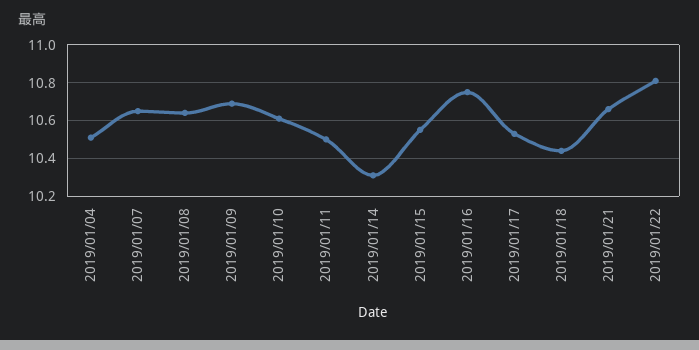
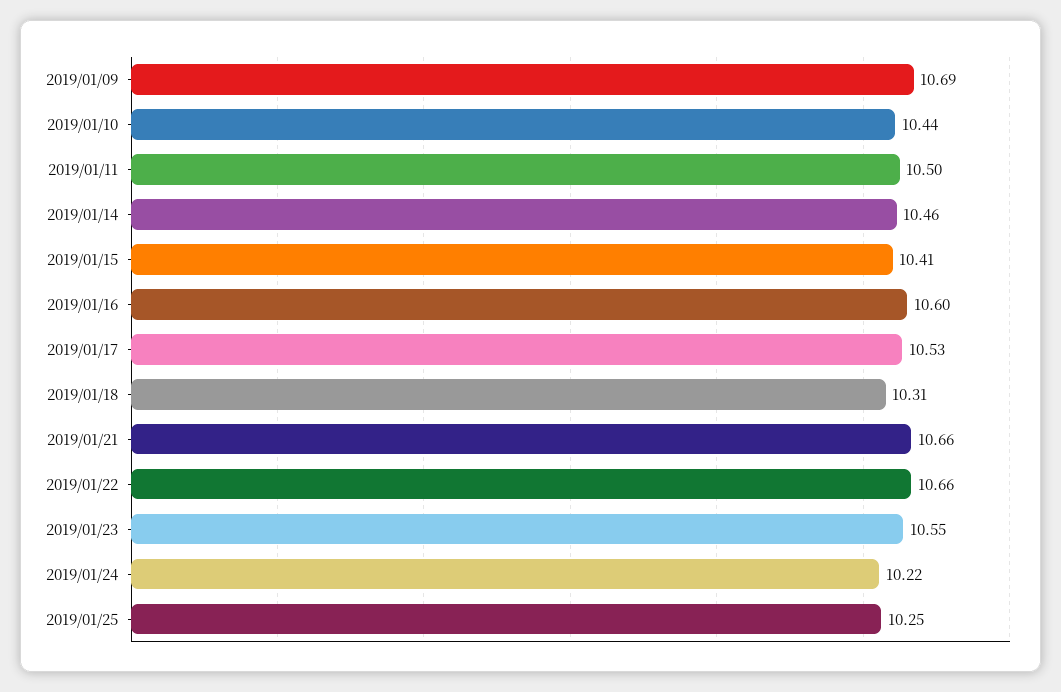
2019/01/04: 10.5 -> none
2019/01/07: 10.65 -> none
2019/01/08: 10.65 -> none
2019/01/10: 10.6 -> 10.44
2019/01/14: 10.3 -> 10.46
2019/01/15: 10.55 -> 10.41
2019/01/16: 10.75 -> 10.6
2019/01/18: 10.45 -> 10.31
2019/01/22: 10.8 -> 10.66
2019/01/23: none -> 10.55
2019/01/24: none -> 10.22
2019/01/25: none -> 10.25

